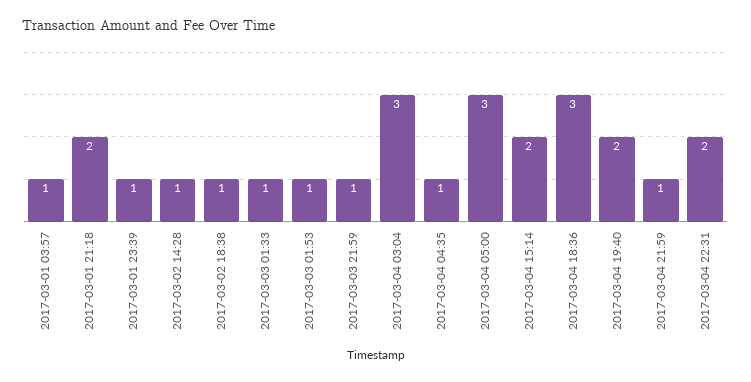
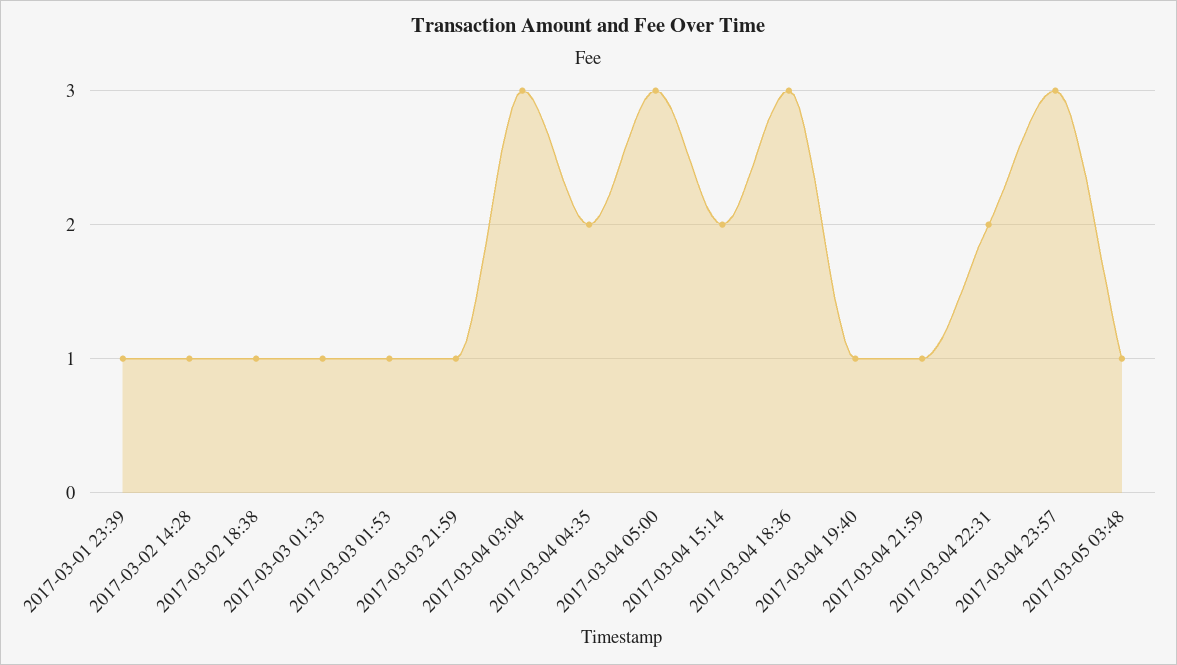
2017-03-01 03:57: 1 -> none
2017-03-01 21:18: 2 -> none
2017-03-04 04:35: 1 -> 2
2017-03-04 19:40: 2 -> 1
2017-03-04 23:57: none -> 3
2017-03-05 03:48: none -> 1

